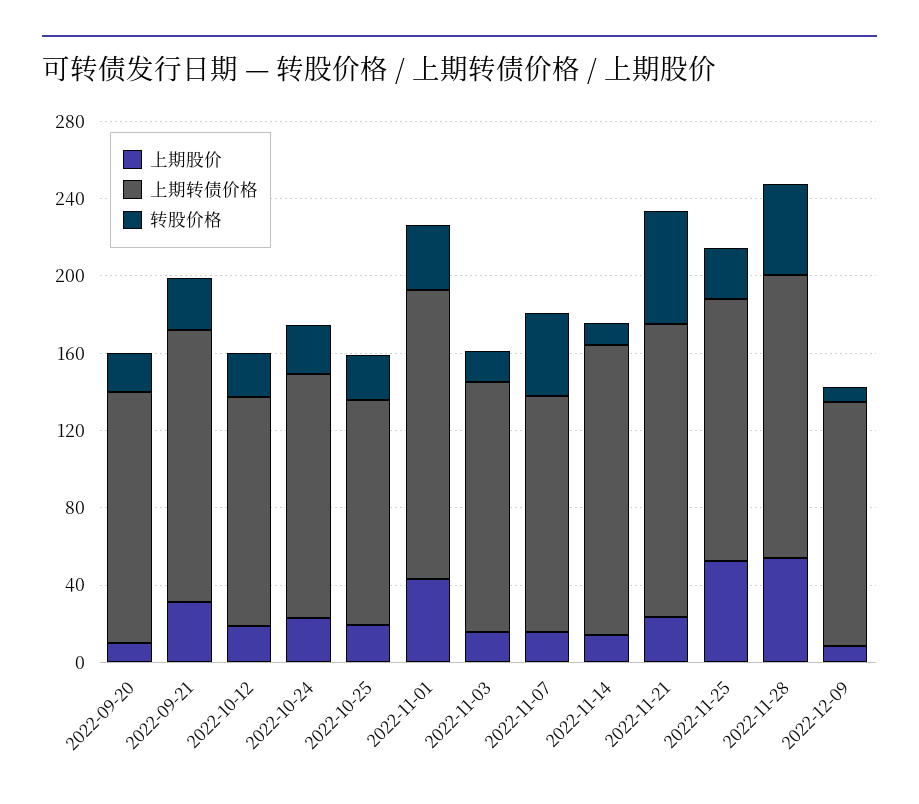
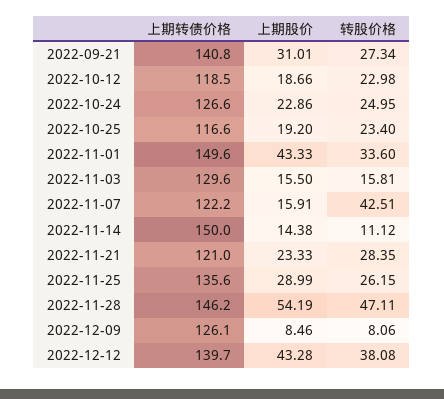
上期股价, 2022-09-20: 10 -> none
上期转债价格, 2022-09-20: 130 -> none
转股价格, 2022-09-20: 20 -> none
上期转债价格, 2022-11-21: 150 -> 121
转股价格, 2022-11-21: 60 -> 28.35
上期股价, 2022-11-25: 50 -> 28.99
上期转债价格, 2022-12-12: none -> 139.7
上期股价, 2022-12-12: none -> 43.28
转股价格, 2022-12-12: none -> 38.08

